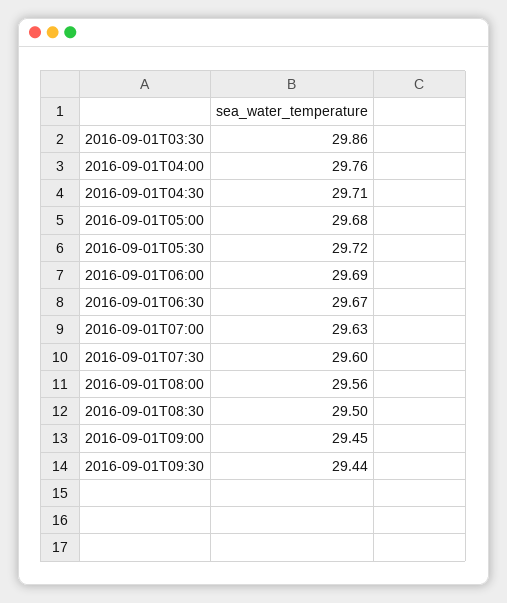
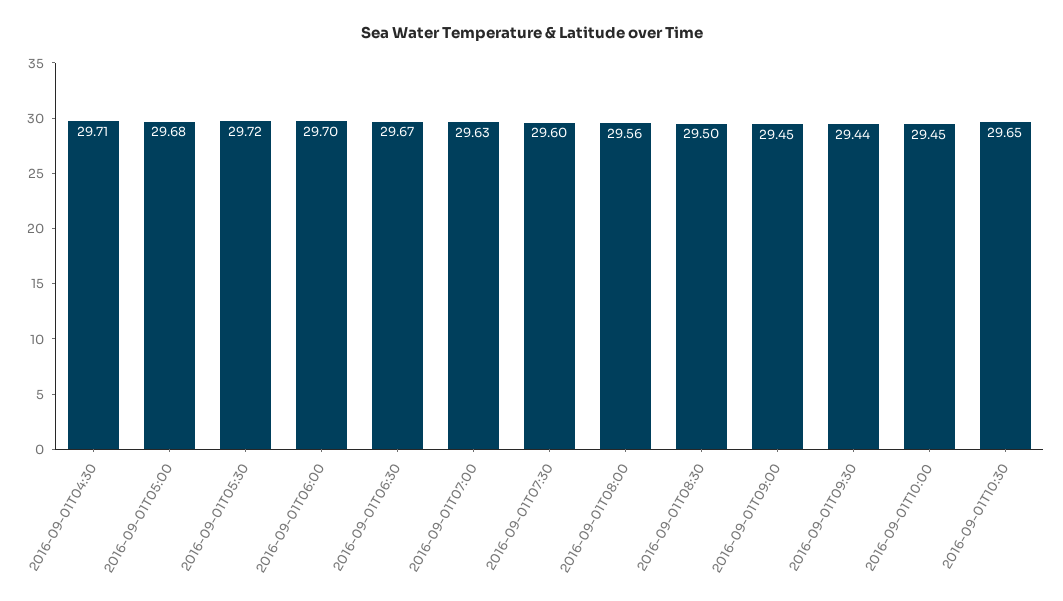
2016-09-01T03:30: 29.86 -> none
2016-09-01T04:00: 29.76 -> none
2016-09-01T06:00: 29.69 -> 29.7
2016-09-01T10:00: none -> 29.45
2016-09-01T10:30: none -> 29.65

